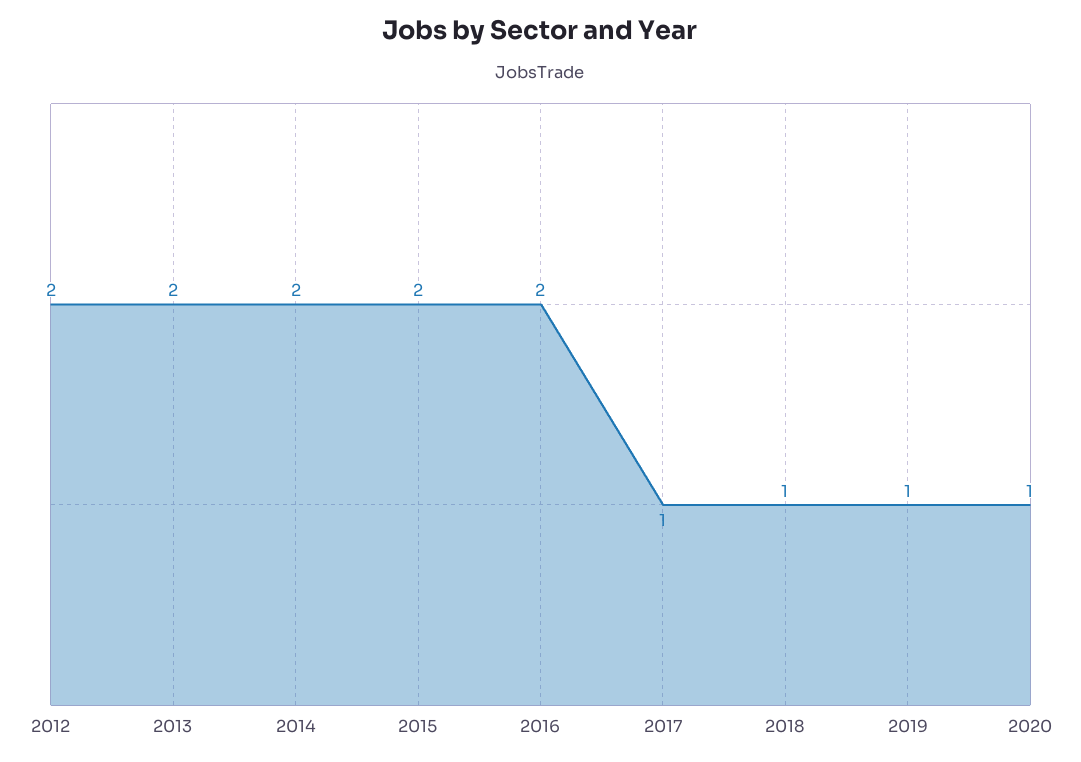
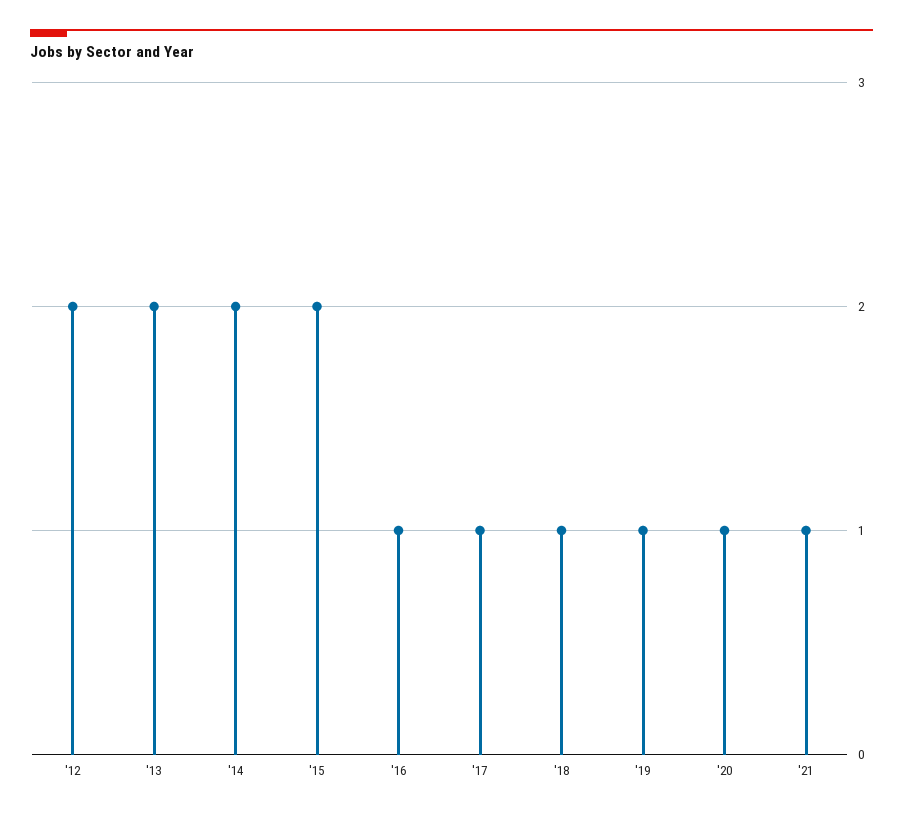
2016: 2 -> 1
'21: none -> 1

